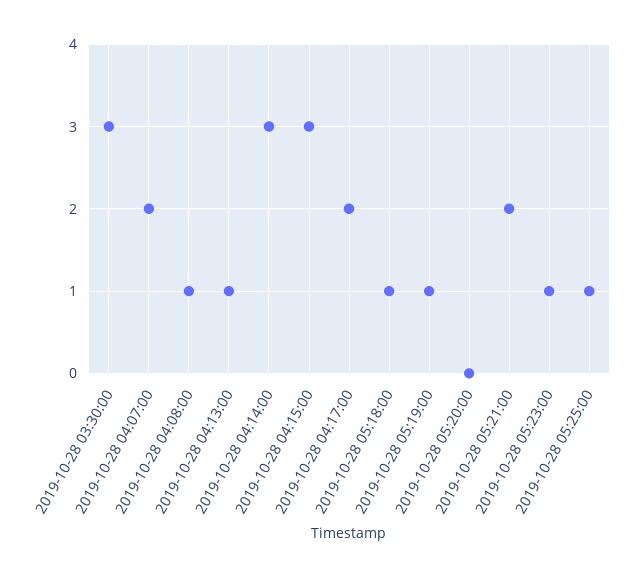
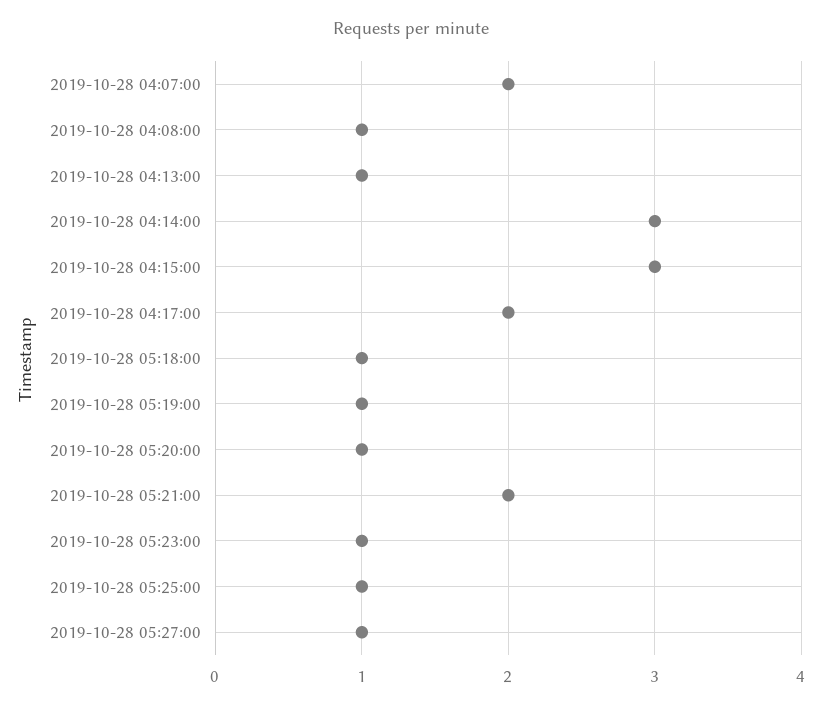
2019-10-28 03:30:00: 3 -> none
2019-10-28 05:20:00: 0 -> 1
2019-10-28 05:27:00: none -> 1

